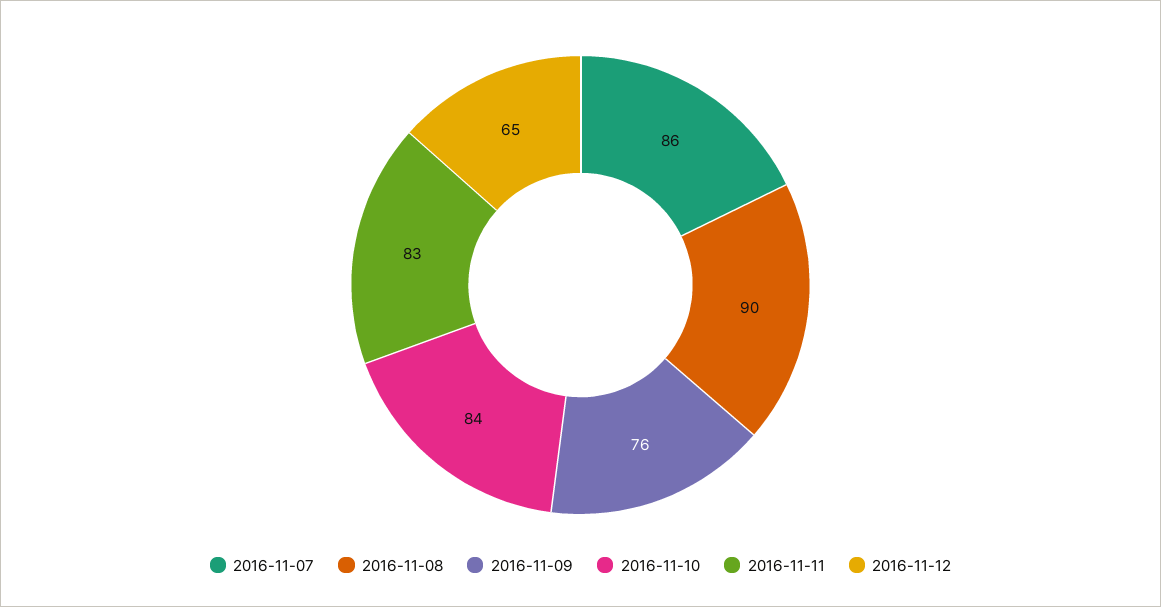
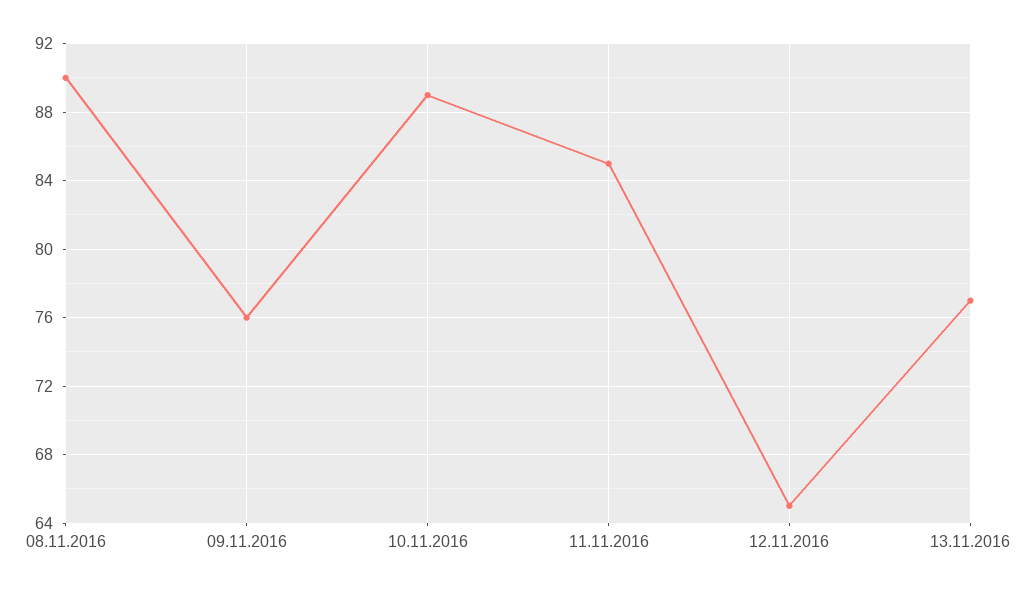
2016-11-07: 86 -> none
2016-11-10: 84 -> 89
2016-11-11: 83 -> 85
13.11.2016: none -> 77

